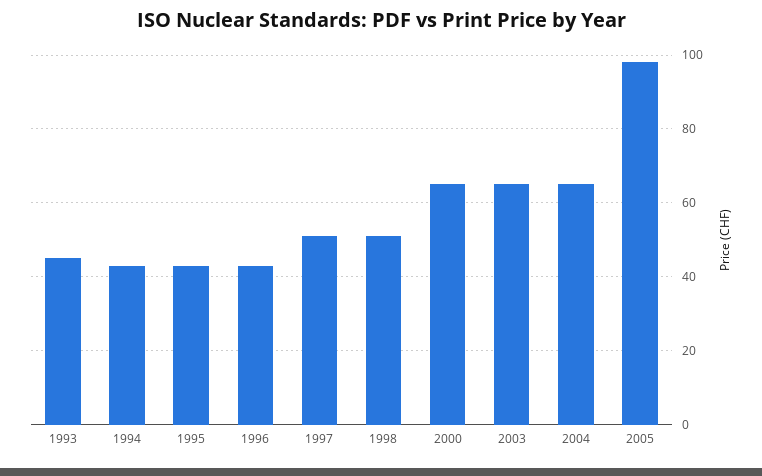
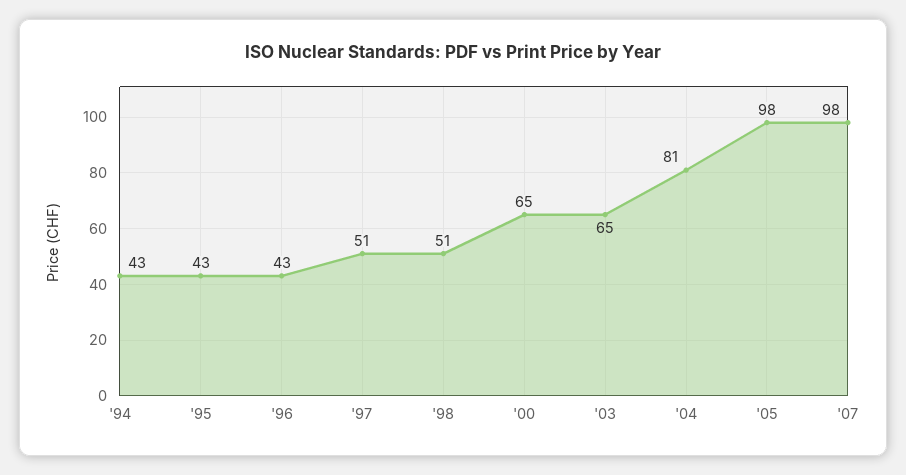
1993: 45 -> none
2004: 65 -> 81
'07: none -> 98

